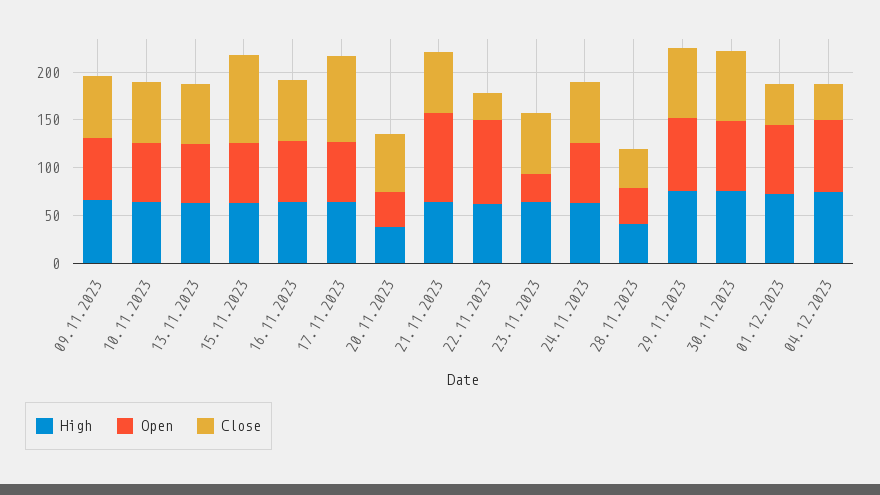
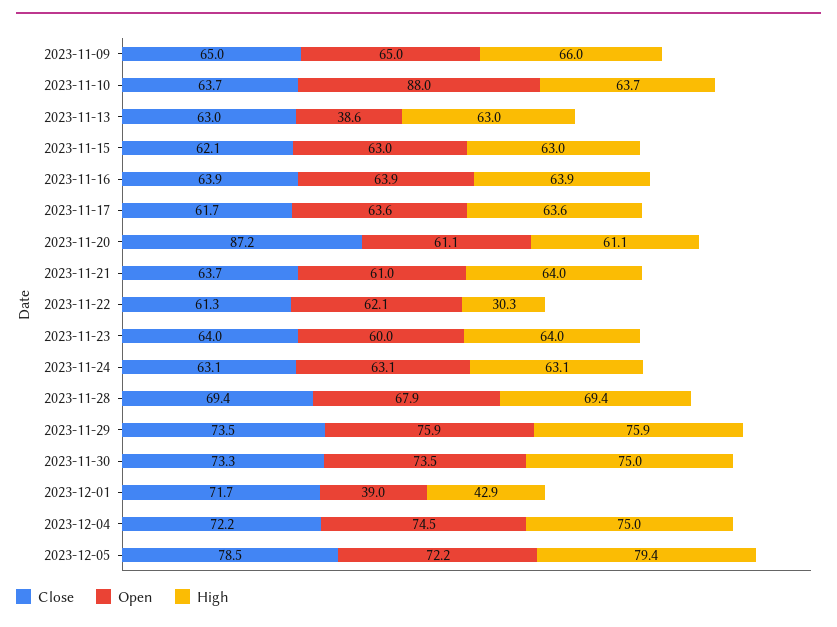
Open, 10.11.2023: 60 -> 88
Open, 13.11.2023: 60 -> 38.6
Close, 15.11.2023: 90 -> 62.1
Close, 17.11.2023: 90 -> 61.7
High, 20.11.2023: 40 -> 61.1
Open, 20.11.2023: 40 -> 61.1
Close, 20.11.2023: 60 -> 87.2
Open, 21.11.2023: 90 -> 61
High, 22.11.2023: 60 -> 30.3
Open, 22.11.2023: 90 -> 62.1
Close, 22.11.2023: 30 -> 61.3
Open, 23.11.2023: 30 -> 60
High, 28.11.2023: 40 -> 69.4
Open, 28.11.2023: 40 -> 67.9
Close, 28.11.2023: 40 -> 69.4
High, 01.12.2023: 70 -> 42.9
Open, 01.12.2023: 70 -> 39
Close, 01.12.2023: 40 -> 71.7
Close, 04.12.2023: 40 -> 72.2
Close, 2023-12-05: none -> 78.5
Open, 2023-12-05: none -> 72.2
High, 2023-12-05: none -> 79.4

